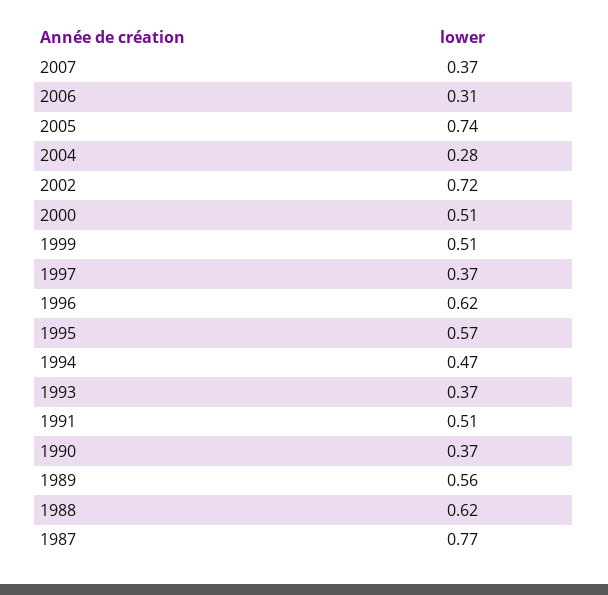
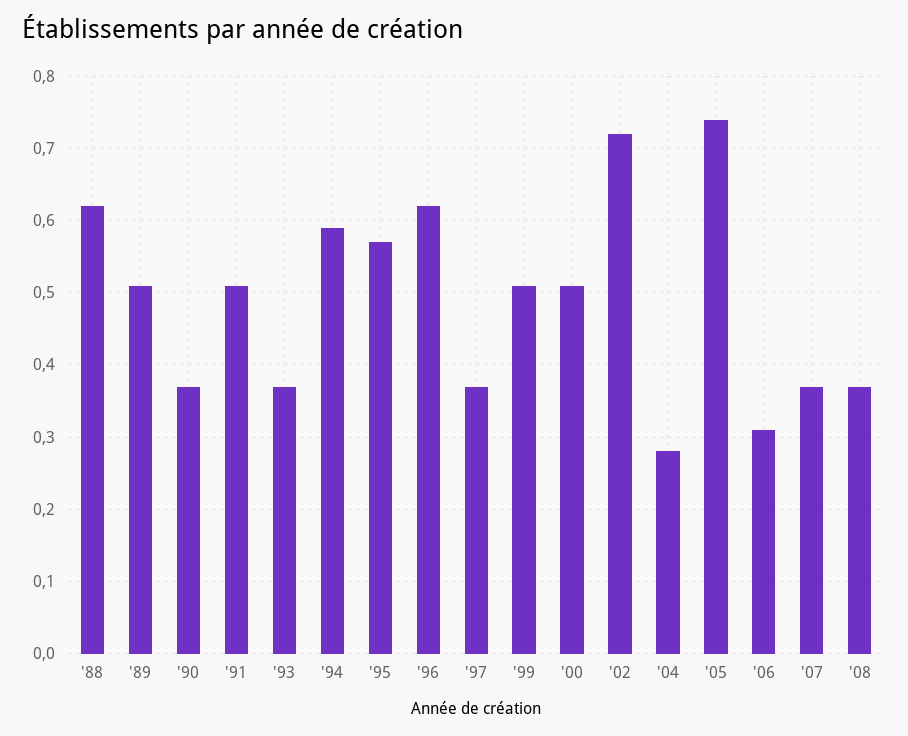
1994: 0.47 -> 0.59
1989: 0.56 -> 0.51
1987: 0.77 -> none
'08: none -> 0.37

